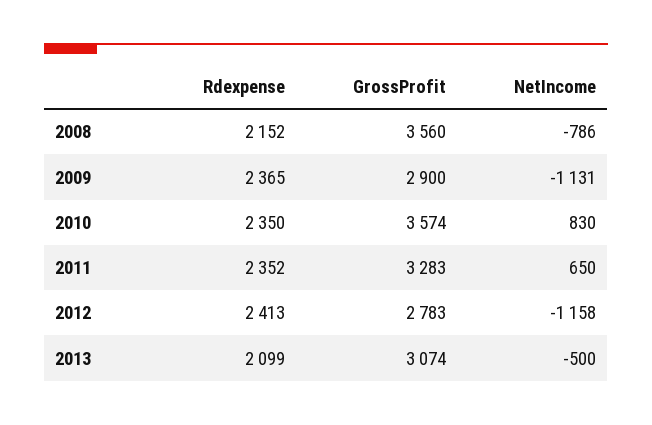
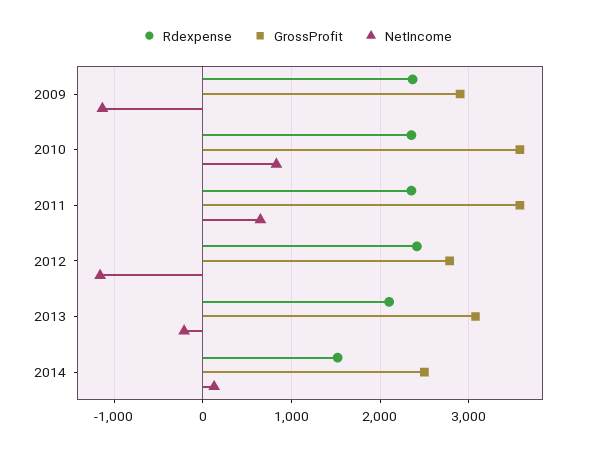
Rdexpense, 2008: 2152 -> none
GrossProfit, 2008: 3560 -> none
NetIncome, 2008: -786 -> none
GrossProfit, 2011: 3283 -> 3600
NetIncome, 2013: -500 -> -200
Rdexpense, 2014: none -> 1500
GrossProfit, 2014: none -> 2500
NetIncome, 2014: none -> 100

